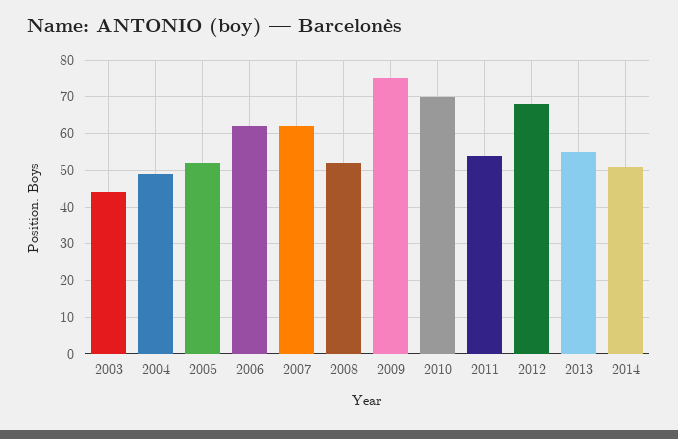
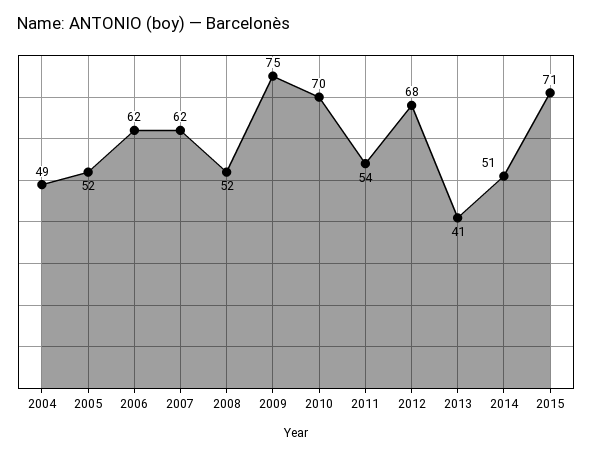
2003: 45 -> none
2013: 55 -> 41
2015: none -> 71

